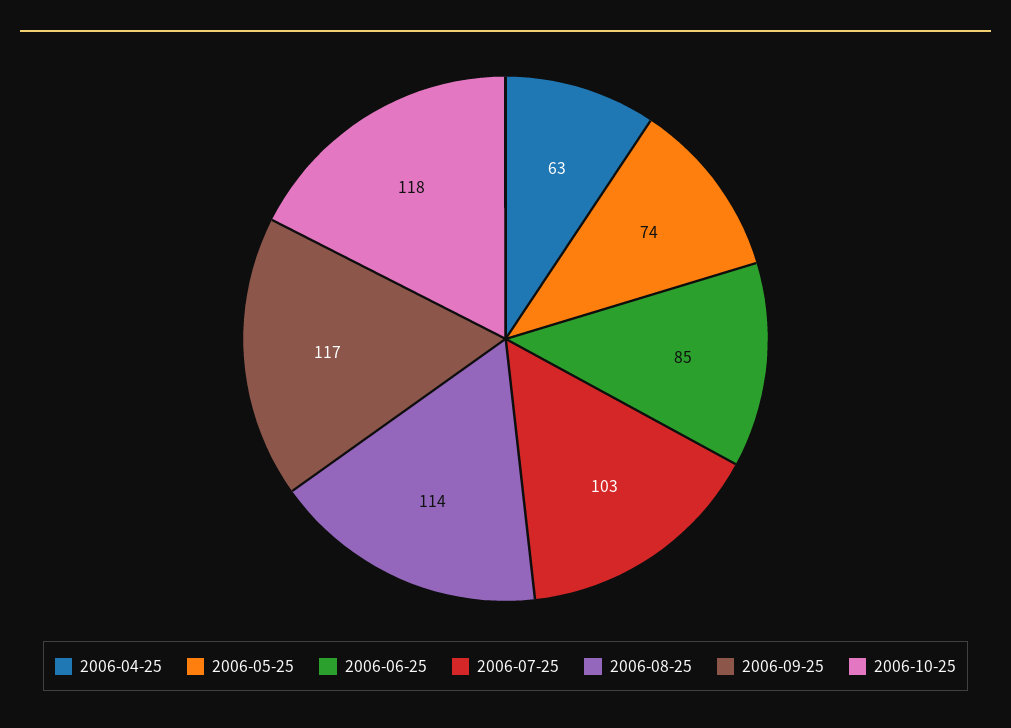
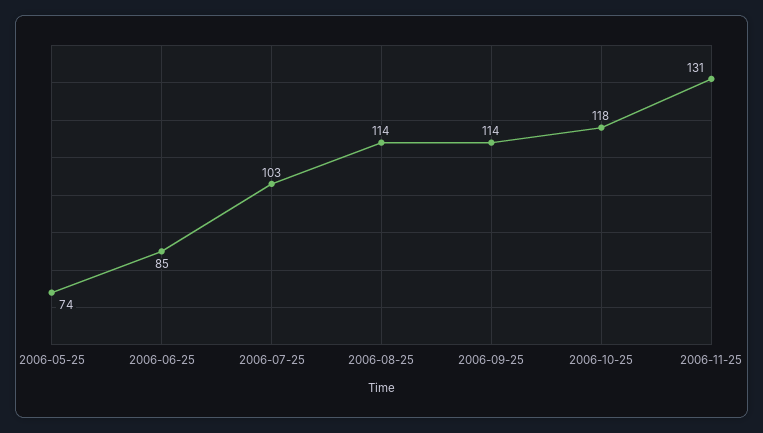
2006-04-25: 63 -> none
2006-09-25: 117 -> 114
2006-11-25: none -> 131

